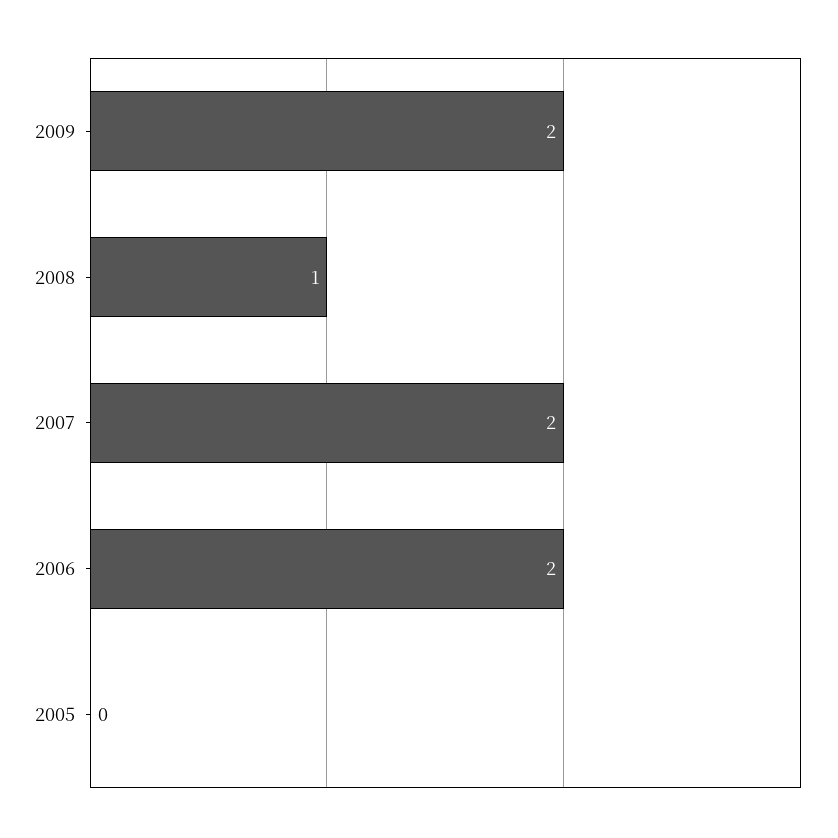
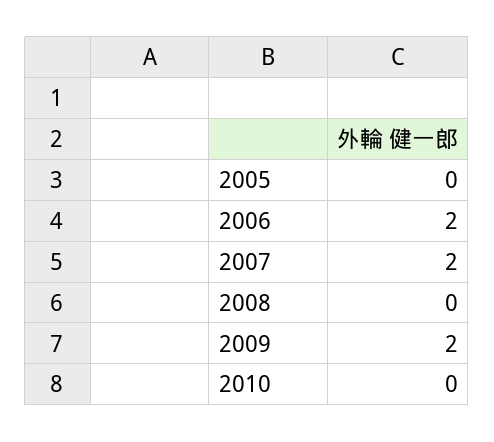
2008: 1 -> 0
2010: none -> 0

